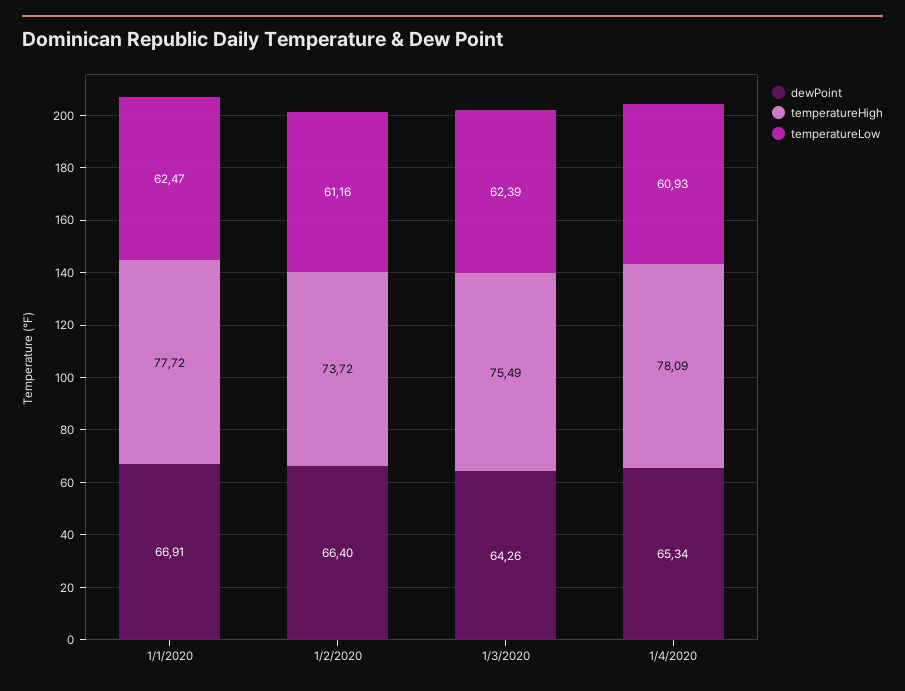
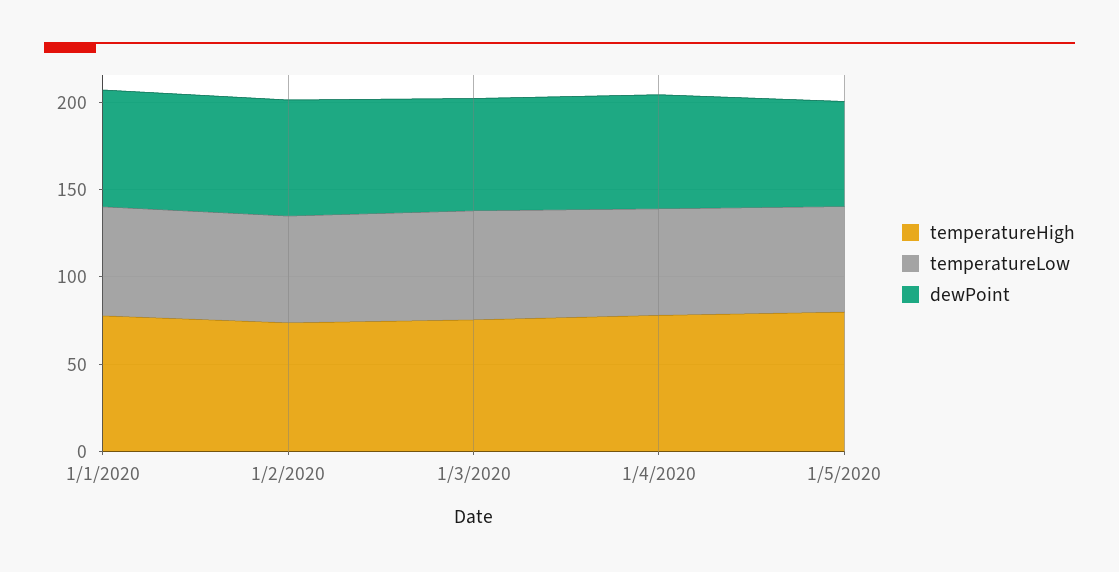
temperatureHigh, 1/5/2020: none -> 80
temperatureLow, 1/5/2020: none -> 60
dewPoint, 1/5/2020: none -> 60

